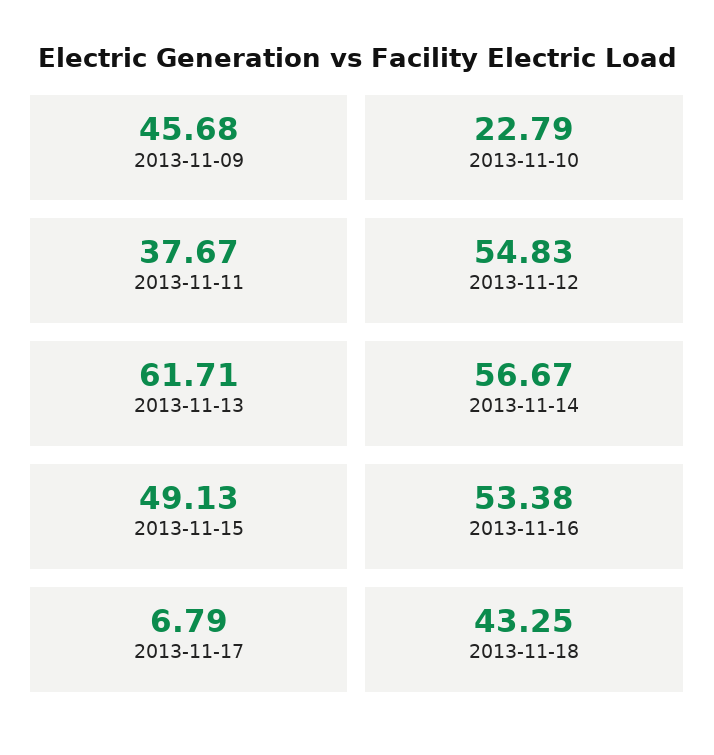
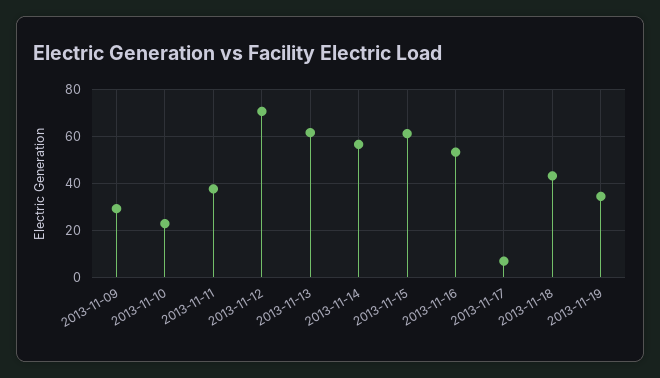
2013-11-09: 45.68 -> 30
2013-11-12: 54.83 -> 70
2013-11-15: 49.13 -> 60
2013-11-19: none -> 35

